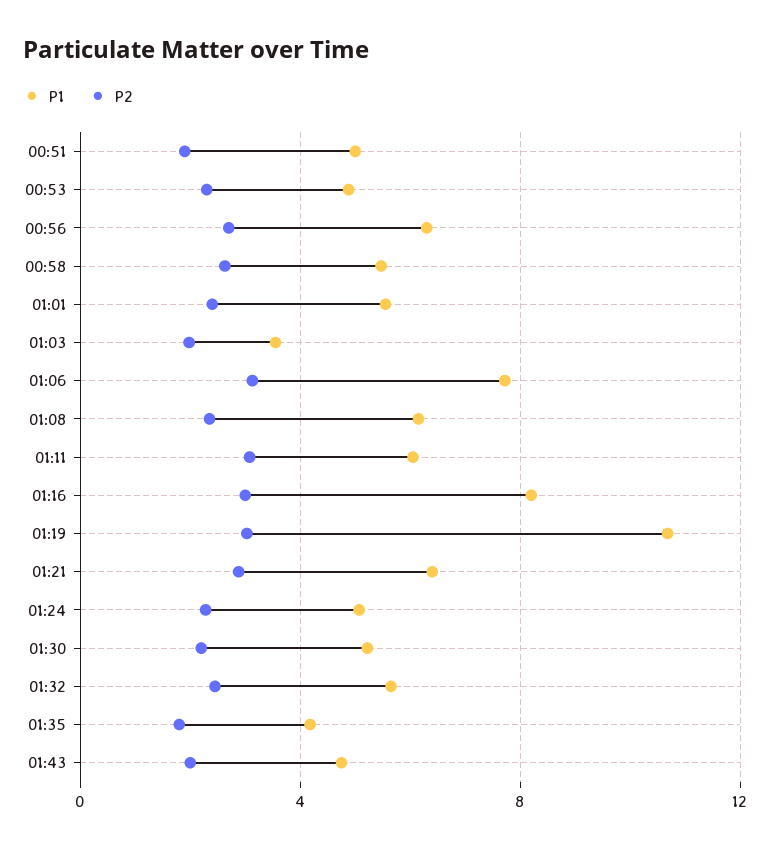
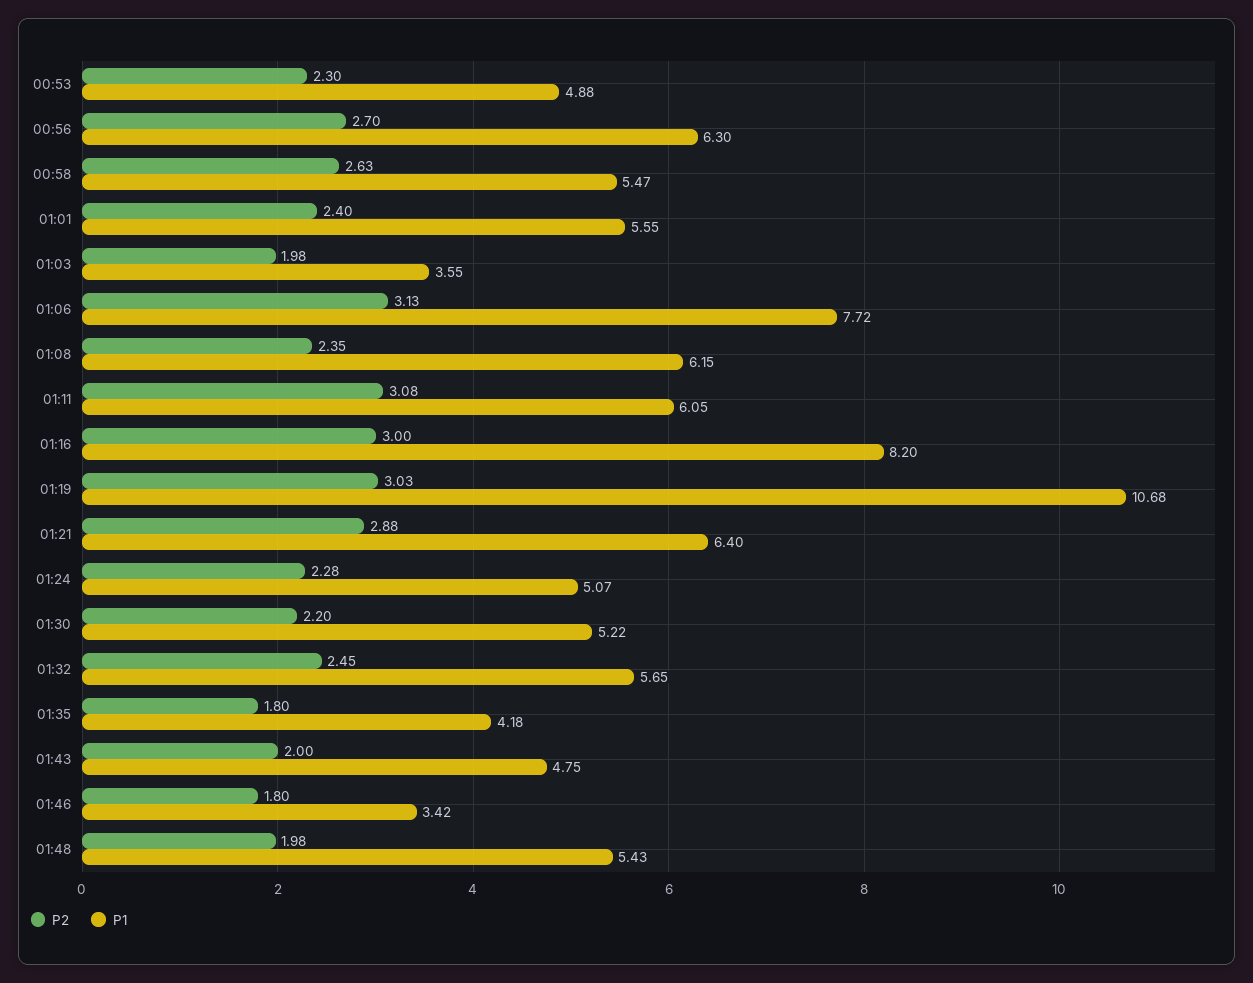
P1, 00:51: 5 -> none
P2, 00:51: 2 -> none
P2, 01:46: none -> 1.8
P1, 01:46: none -> 3.42
P2, 01:48: none -> 1.98
P1, 01:48: none -> 5.43

